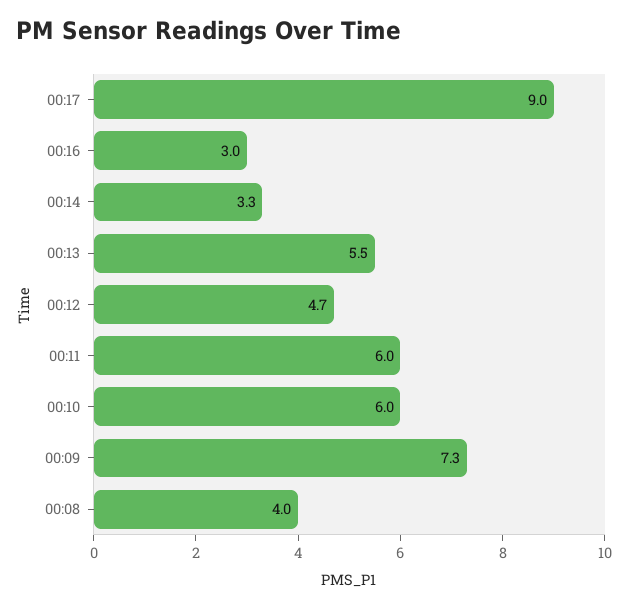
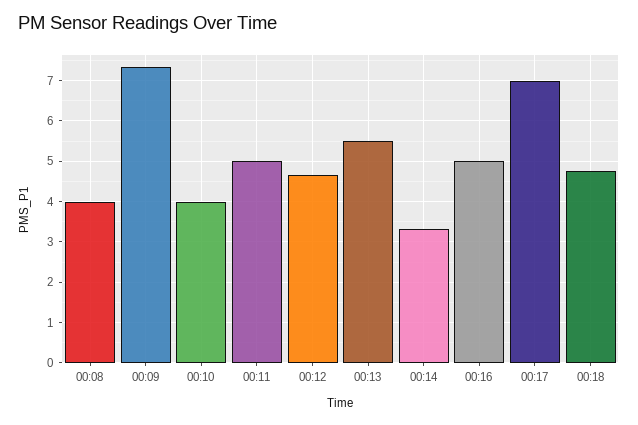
00:17: 9 -> 7
00:16: 3 -> 5
00:11: 6 -> 5
00:10: 6 -> 4
00:18: none -> 4.8

